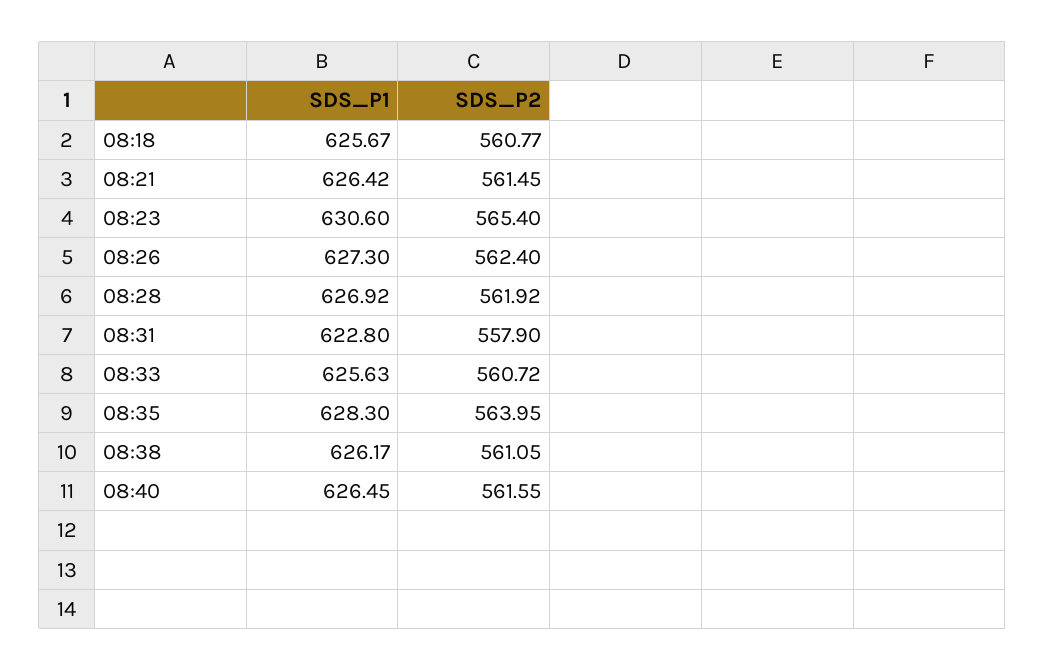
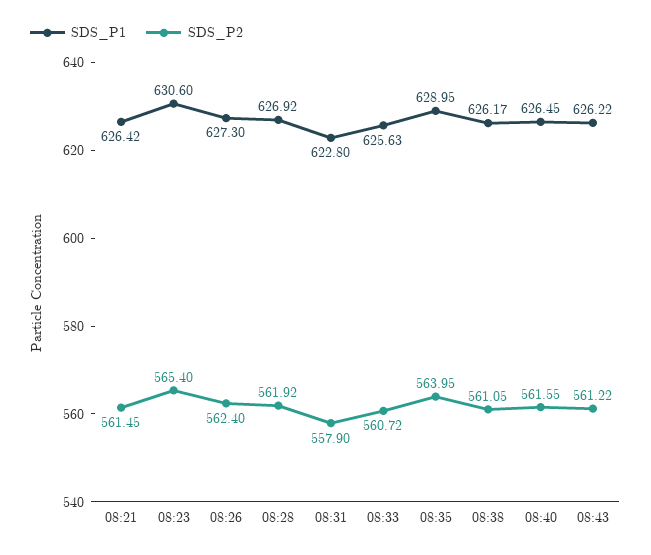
SDS_P1, 08:18: 625.67 -> none
SDS_P2, 08:18: 560.77 -> none
SDS_P1, 08:35: 628.3 -> 628.95
SDS_P1, 08:43: none -> 626.22
SDS_P2, 08:43: none -> 561.22

